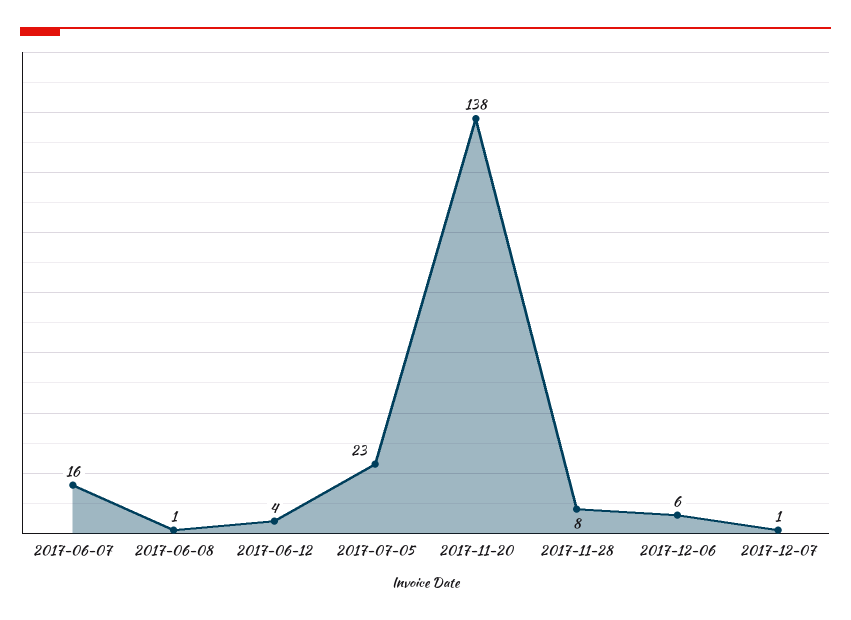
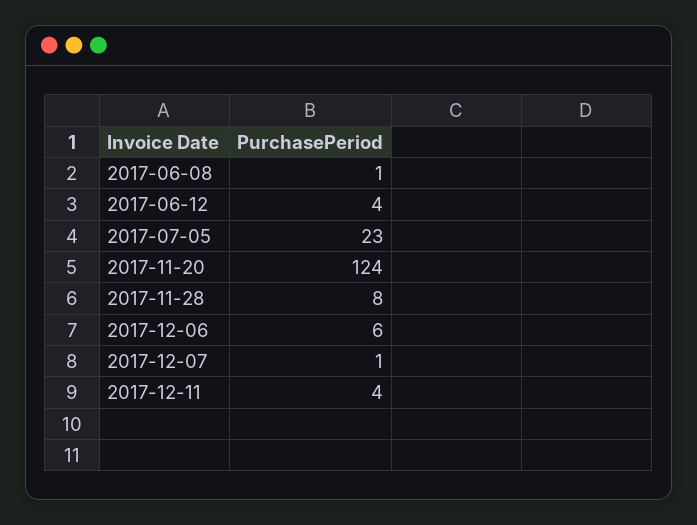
2017-06-07: 16 -> none
2017-11-20: 138 -> 124
2017-12-11: none -> 4

